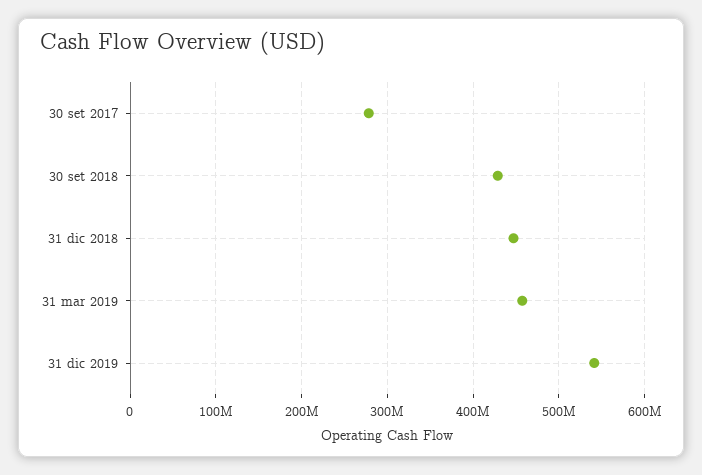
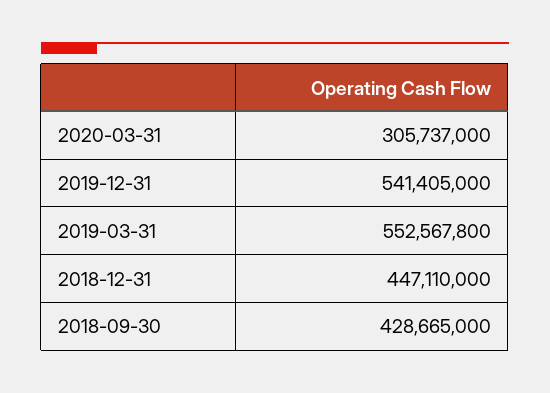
30 set 2017: 280000000 -> none
31 mar 2019: 460000000 -> 552567800
2020-03-31: none -> 305737000

